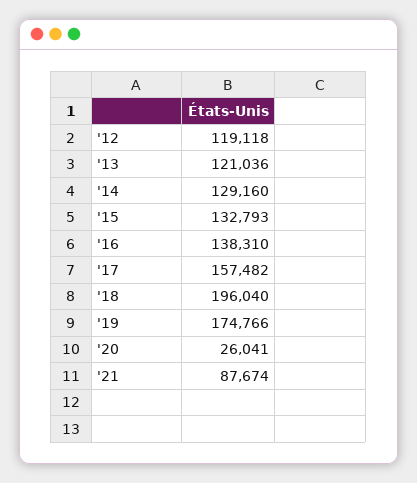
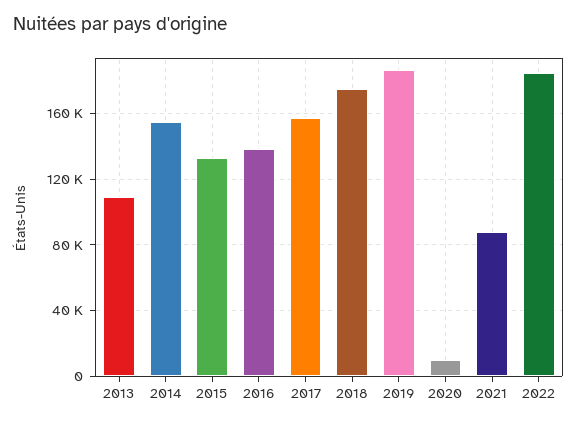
'12: 119118 -> none
'13: 121036 -> 110000
'14: 129160 -> 155000
'18: 196040 -> 175000
'19: 174766 -> 185000
'20: 26041 -> 10000
2022: none -> 185000

